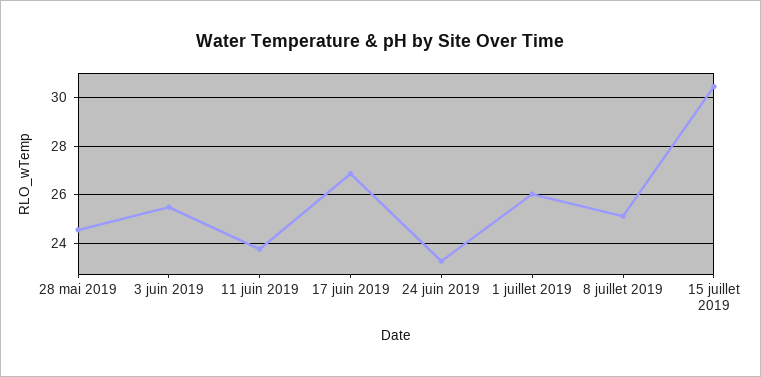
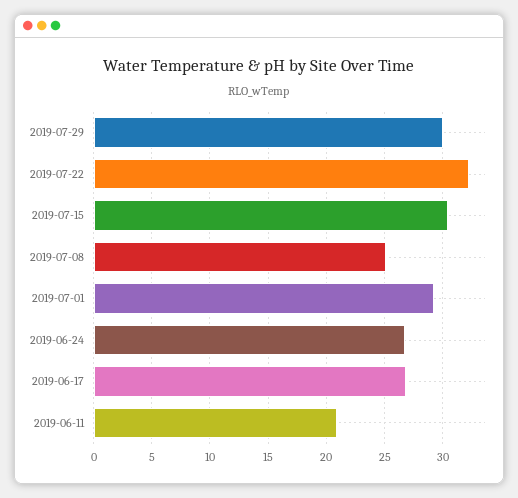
28 mai 2019: 24.5 -> none
3 juin 2019: 25.5 -> none
11 juin 2019: 23.75 -> 21
24 juin 2019: 23.25 -> 27
1 juillet 2019: 26 -> 29
2019-07-29: none -> 30
2019-07-22: none -> 32

